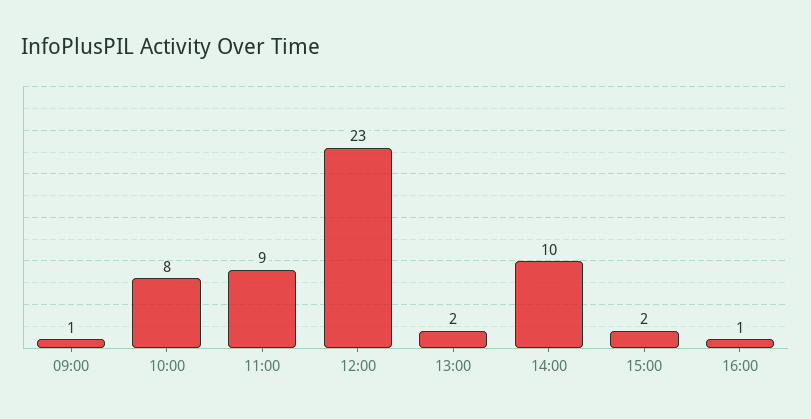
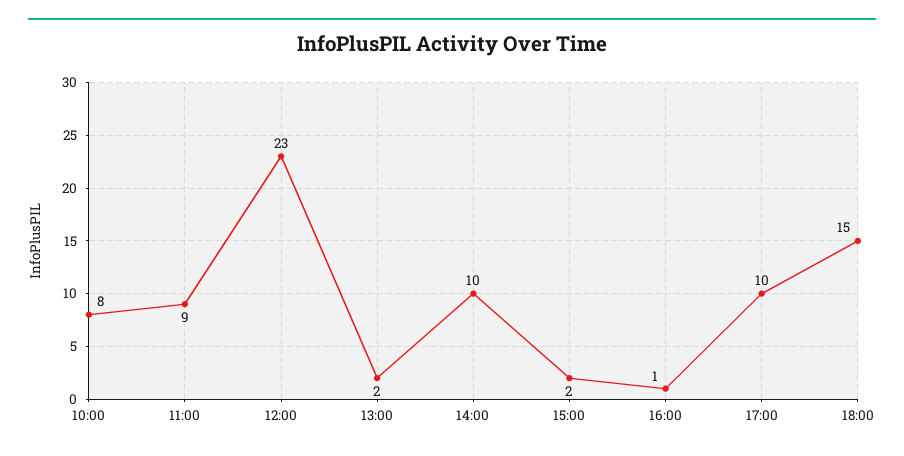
09:00: 1 -> none
17:00: none -> 10
18:00: none -> 15

